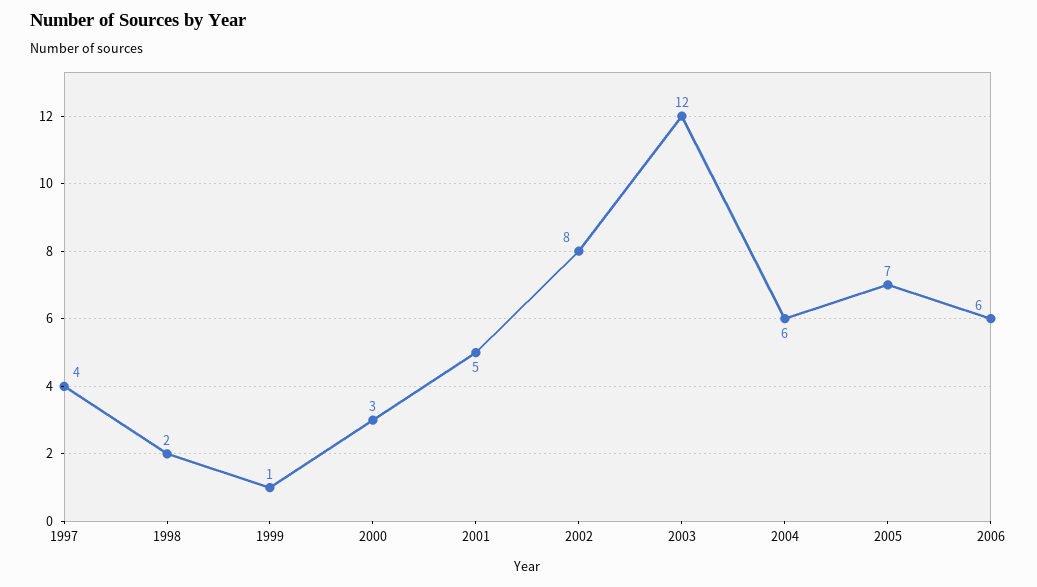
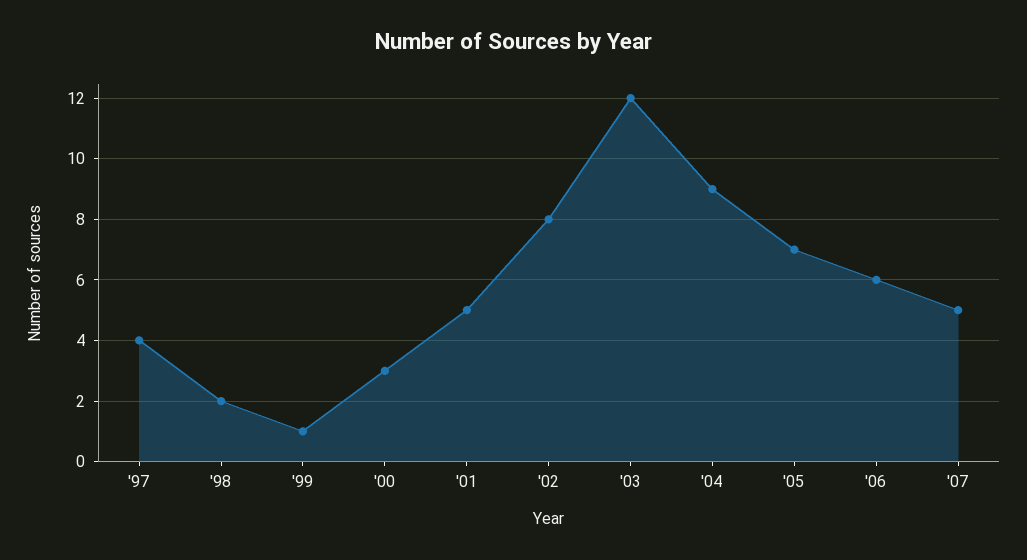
2004: 6 -> 9
'07: none -> 5

